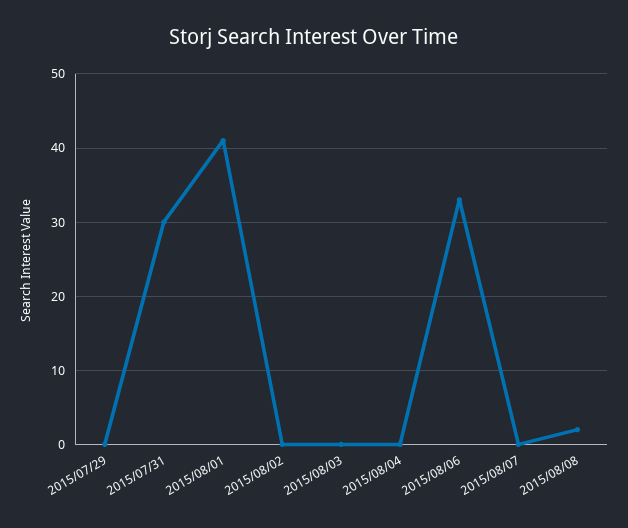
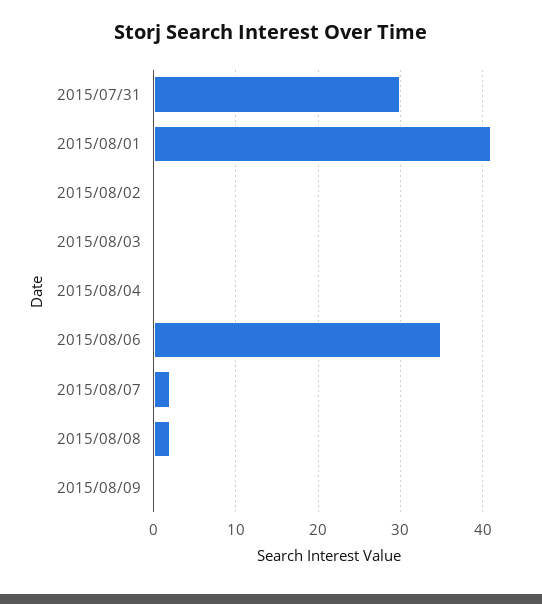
2015/07/29: 0 -> none
2015/08/06: 33 -> 35
2015/08/07: 0 -> 2
2015/08/09: none -> 0

